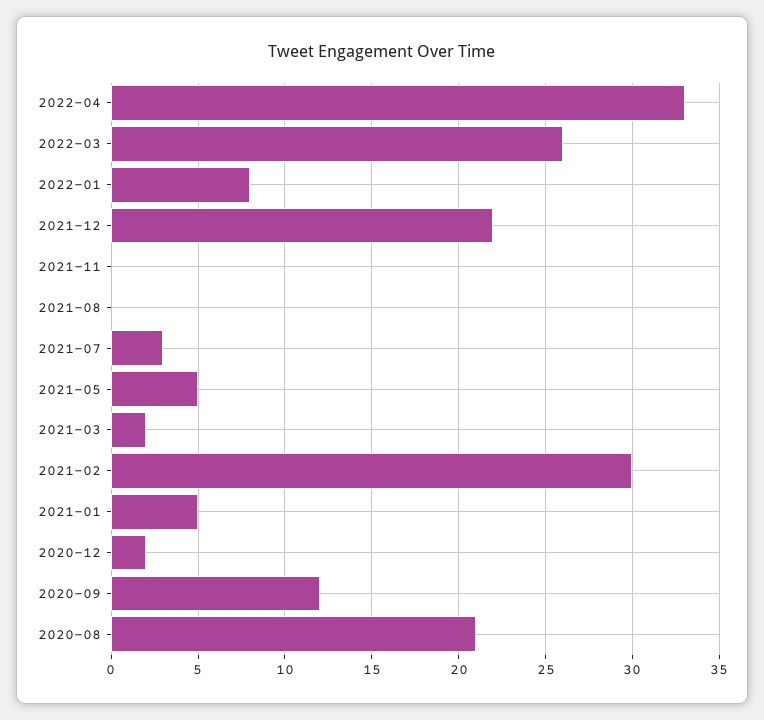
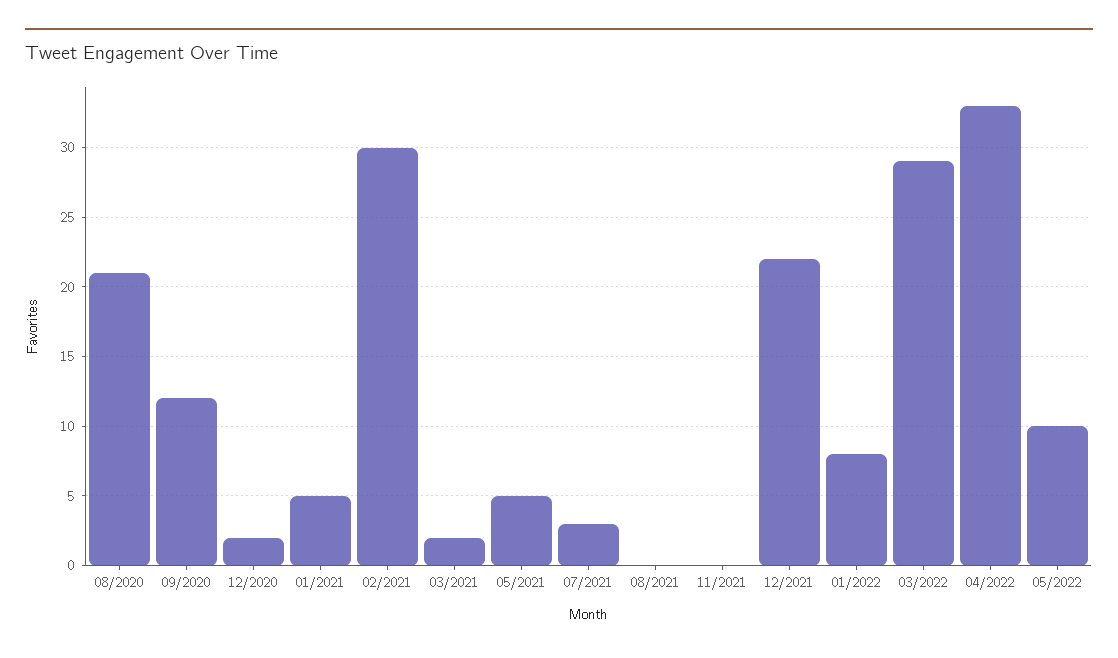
2022-03: 26 -> 29
05/2022: none -> 10

